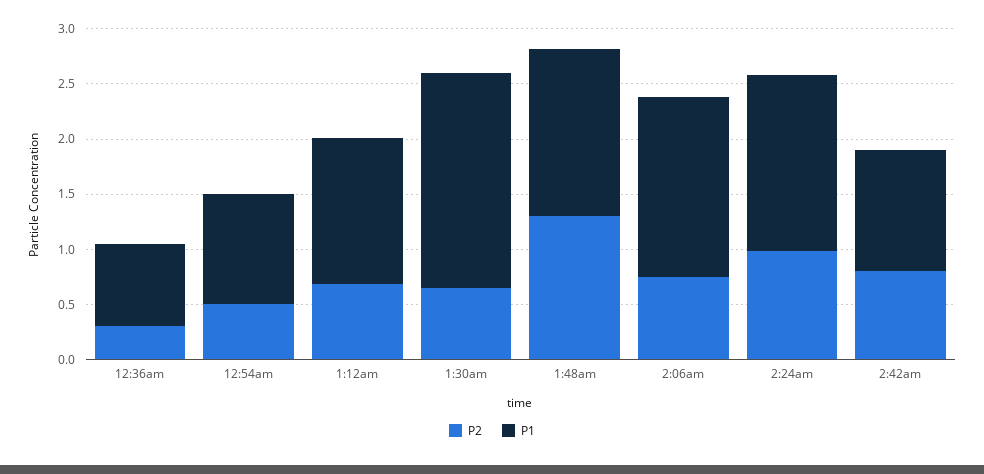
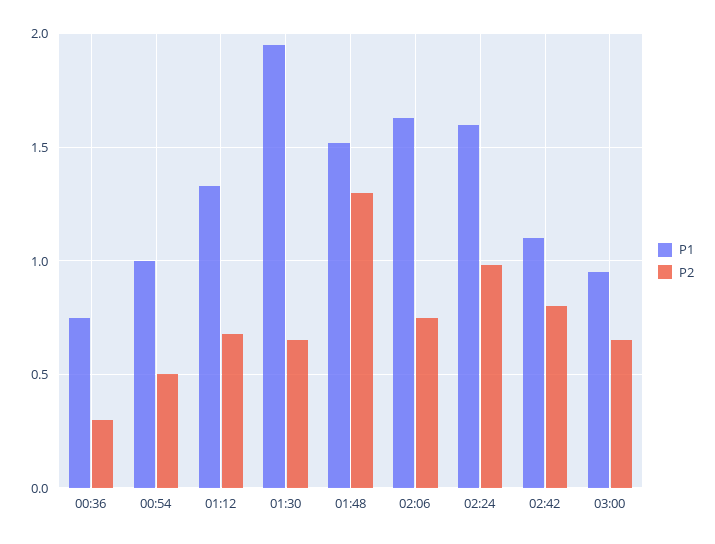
P1, 03:00: none -> 0.95
P2, 03:00: none -> 0.65

